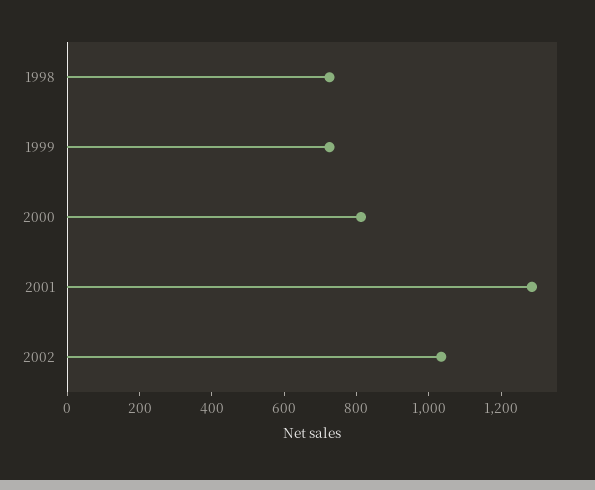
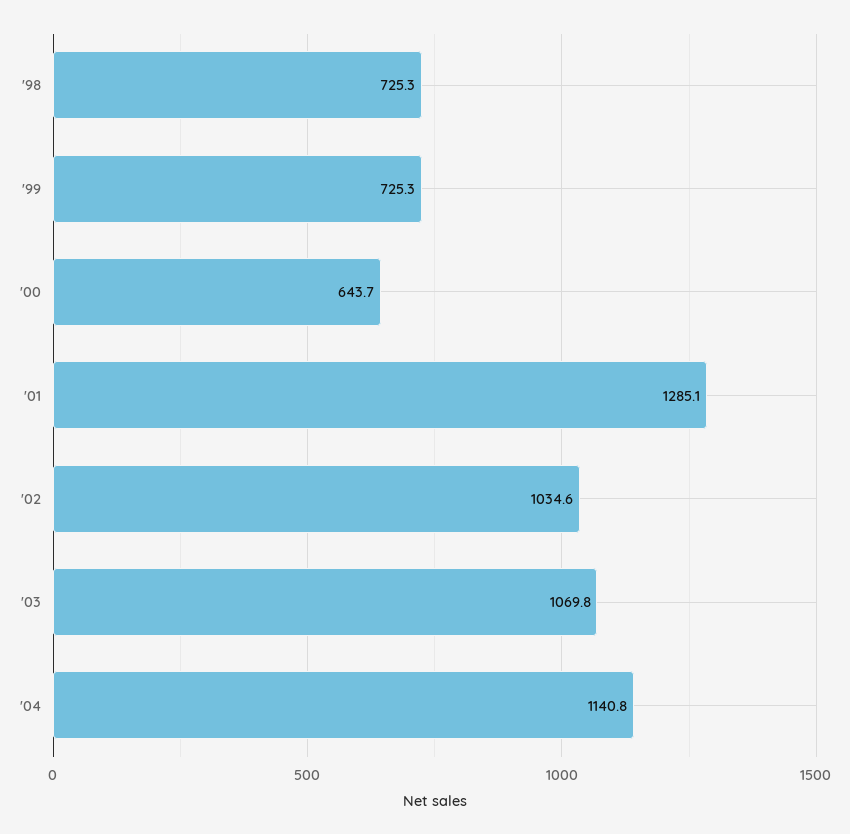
2000: 800 -> 643.7
'03: none -> 1069.8
'04: none -> 1140.8

